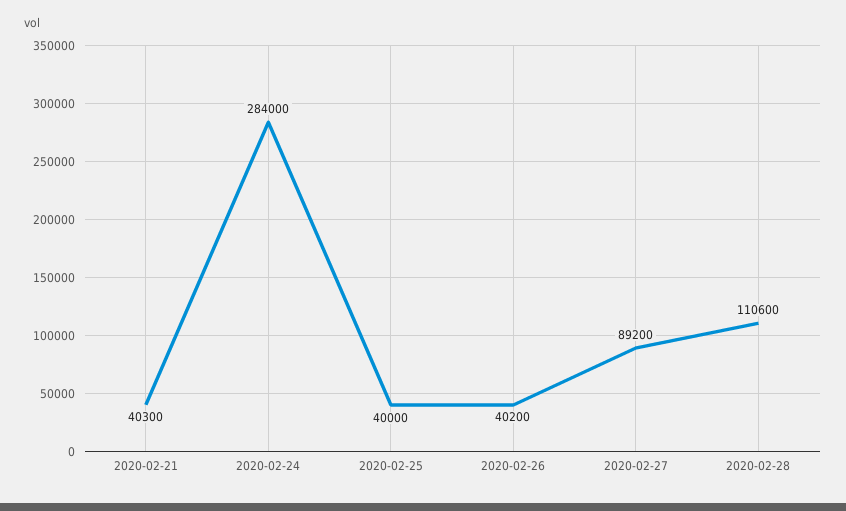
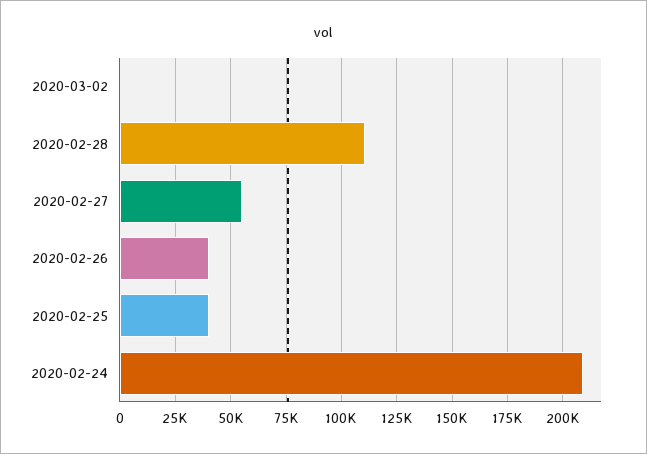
2020-02-21: 40300 -> none
2020-02-24: 284000 -> 210000
2020-02-27: 89200 -> 55000
2020-03-02: none -> 0

